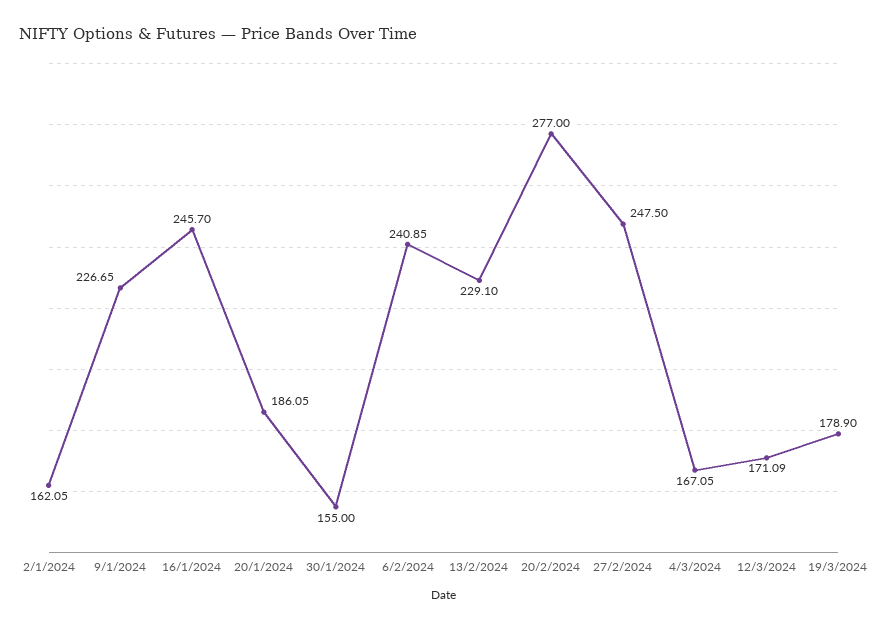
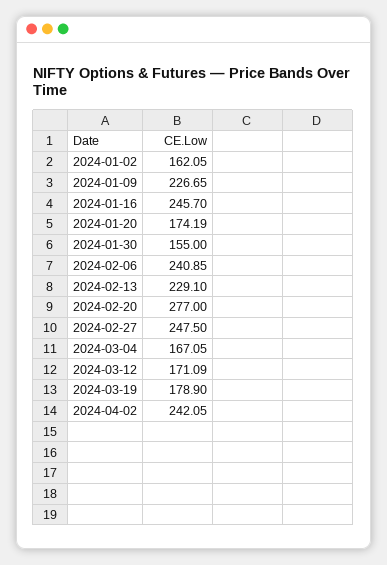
20/1/2024: 186.05 -> 174.19
2024-04-02: none -> 242.05

